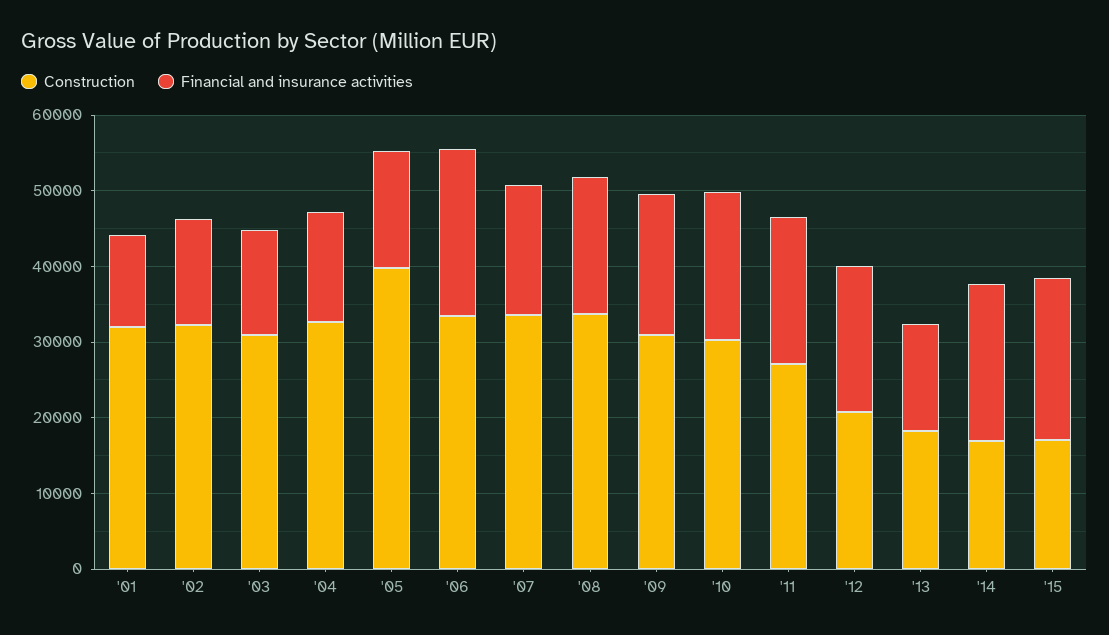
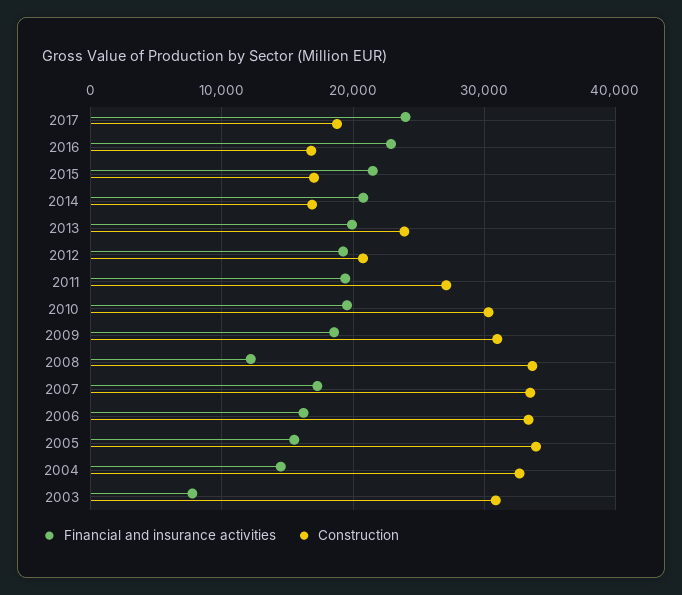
Construction, '01: 32000 -> none
Financial and insurance activities, '01: 12000 -> none
Construction, '02: 32000 -> none
Financial and insurance activities, '02: 14000 -> none
Financial and insurance activities, '03: 14000 -> 8000
Construction, '05: 40000 -> 34000
Financial and insurance activities, '06: 22000 -> 16000
Financial and insurance activities, '08: 18000 -> 12000
Construction, '13: 18000 -> 24000
Financial and insurance activities, '13: 14000 -> 20000
Financial and insurance activities, 2017: none -> 24000
Construction, 2017: none -> 19000
Financial and insurance activities, 2016: none -> 23000
Construction, 2016: none -> 17000

